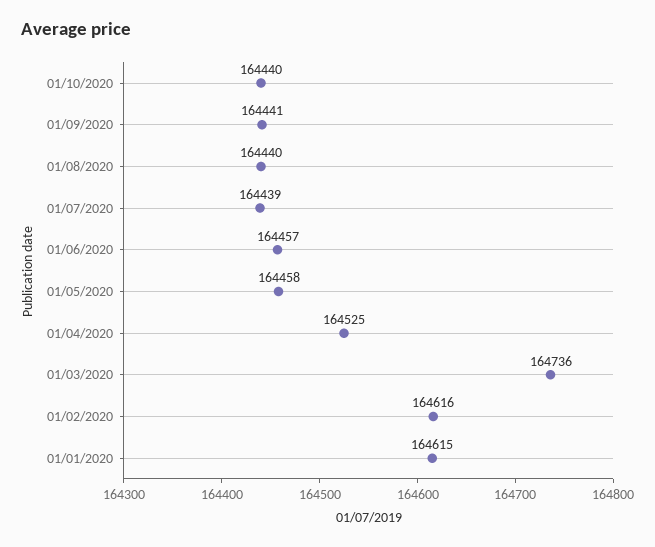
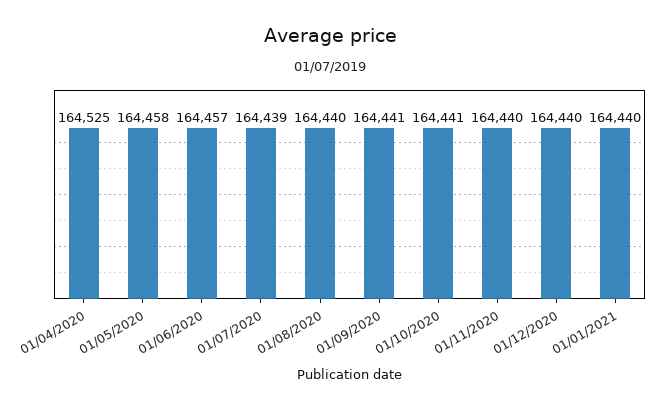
01/10/2020: 164440 -> 164441
01/03/2020: 164736 -> none
01/02/2020: 164616 -> none
01/01/2020: 164615 -> none
01/11/2020: none -> 164440
01/12/2020: none -> 164440
01/01/2021: none -> 164440

